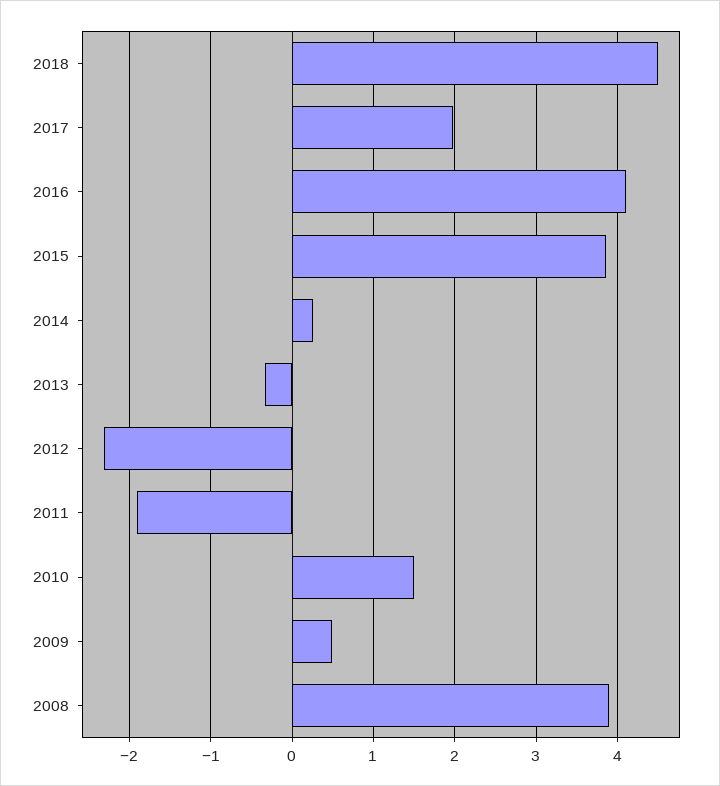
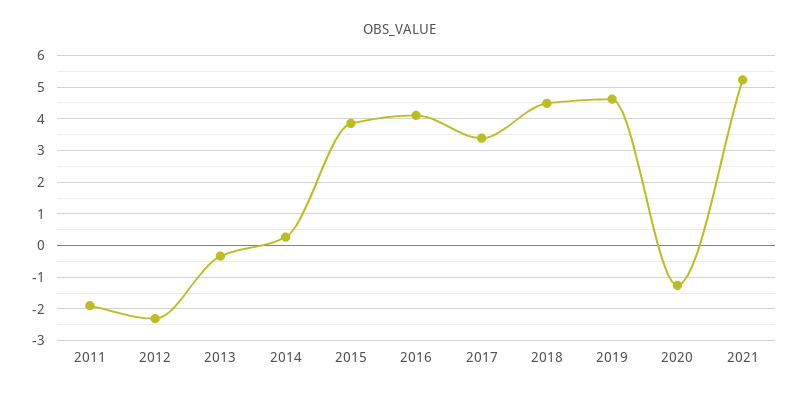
2017: 2 -> 3.4
2010: 1.5 -> none
2009: 0.5 -> none
2008: 3.9 -> none
2019: none -> 4.6
2020: none -> -1.2
2021: none -> 5.2

